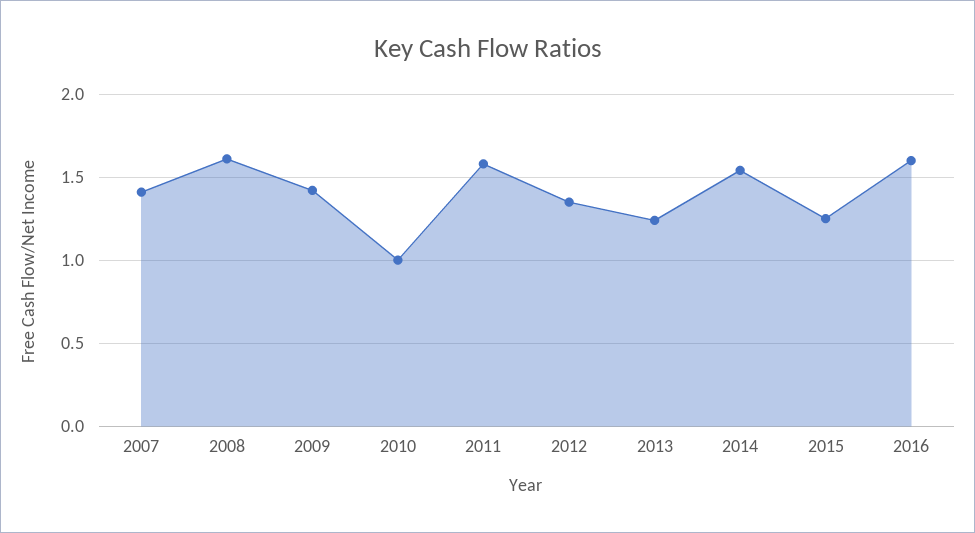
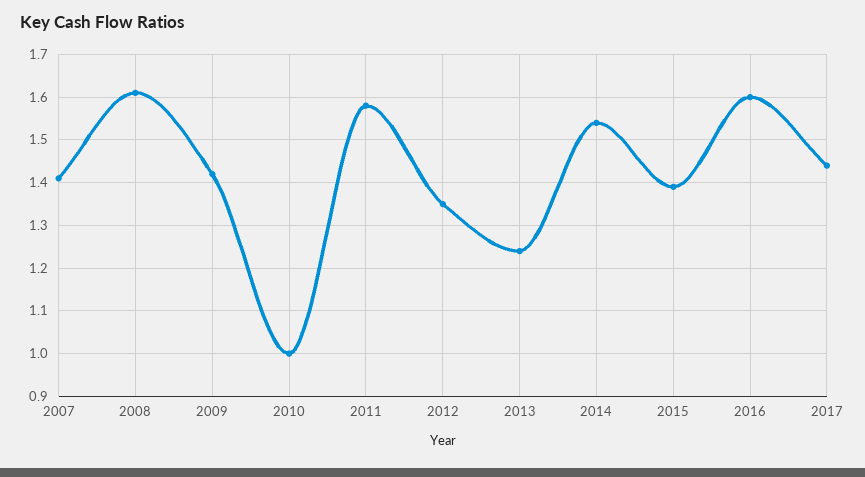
2015: 1.25 -> 1.4
2017: none -> 1.45

